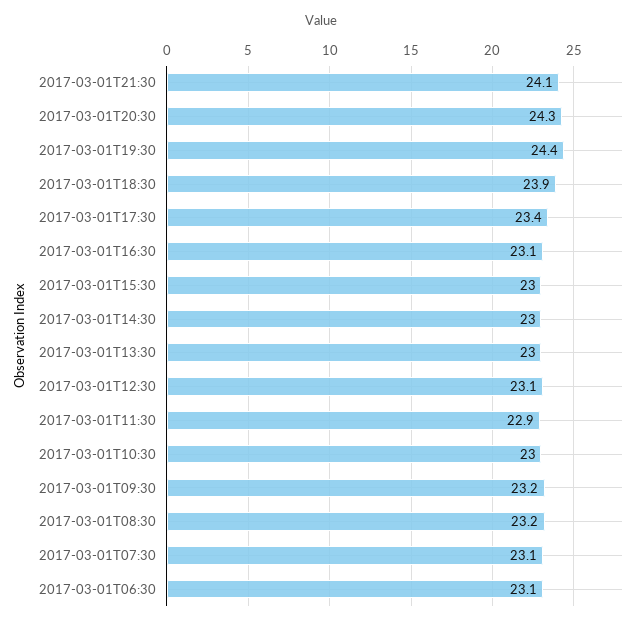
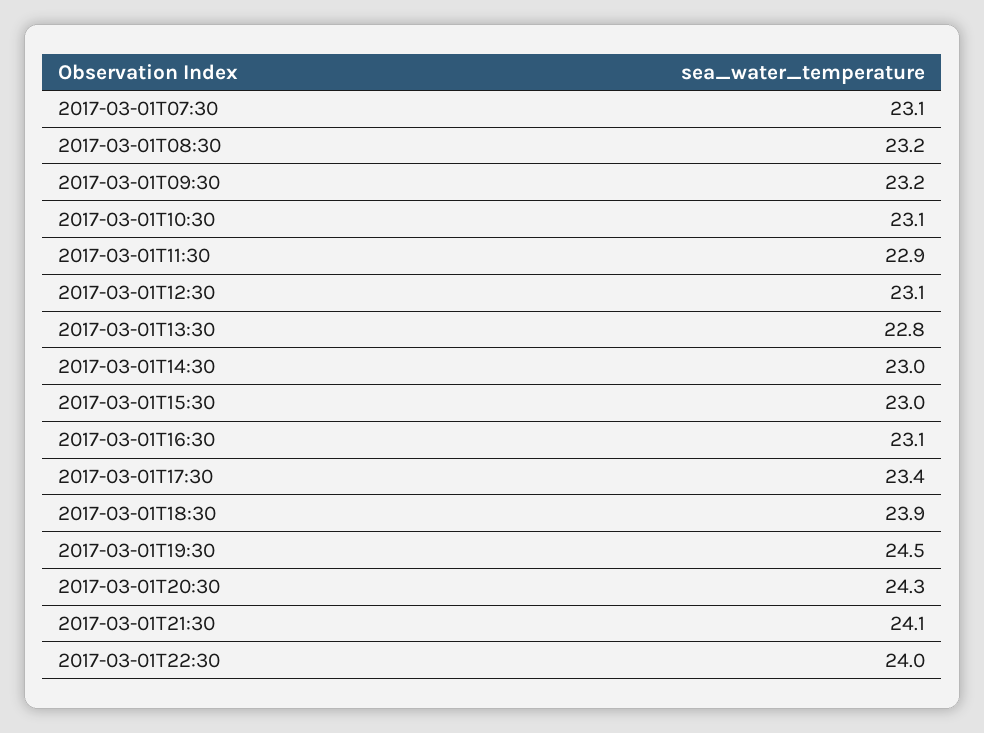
2017-03-01T19:30: 24.4 -> 24.5
2017-03-01T13:30: 23 -> 22.8
2017-03-01T10:30: 23 -> 23.1
2017-03-01T06:30: 23.1 -> none
2017-03-01T22:30: none -> 24

